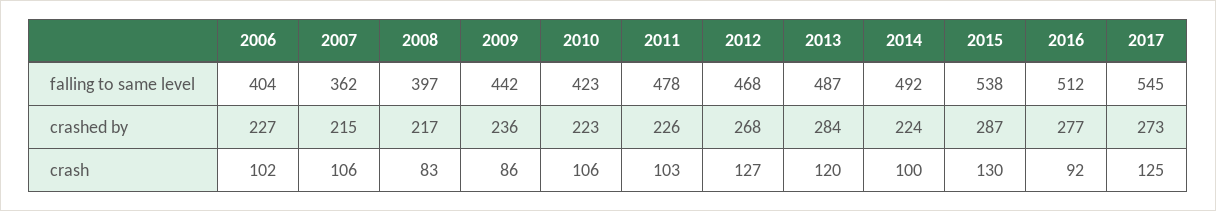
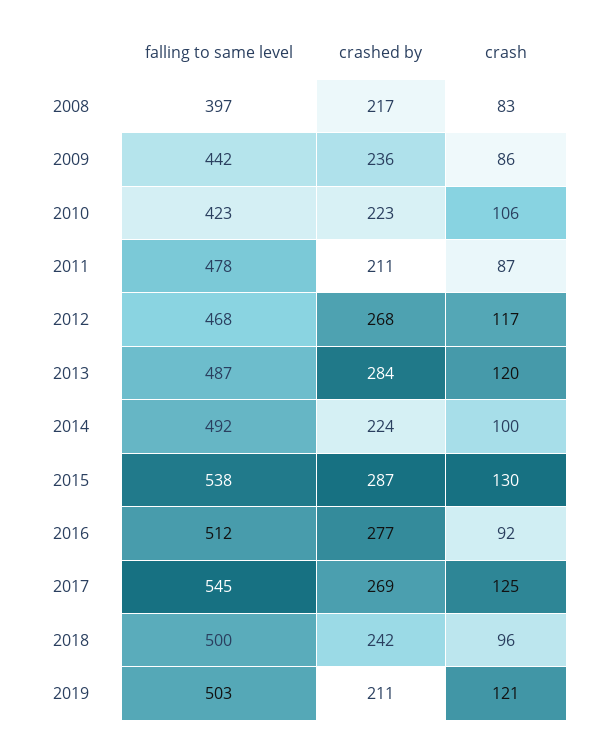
2006, falling to same level: 404 -> none
2007, falling to same level: 362 -> none
2006, crashed by: 227 -> none
2007, crashed by: 215 -> none
2011, crashed by: 226 -> 211
2017, crashed by: 273 -> 269
2006, crash: 102 -> none
2007, crash: 106 -> none
2011, crash: 103 -> 87
2012, crash: 127 -> 117
2018, falling to same level: none -> 500
2018, crashed by: none -> 242
2018, crash: none -> 96
2019, falling to same level: none -> 503
2019, crashed by: none -> 211
2019, crash: none -> 121

